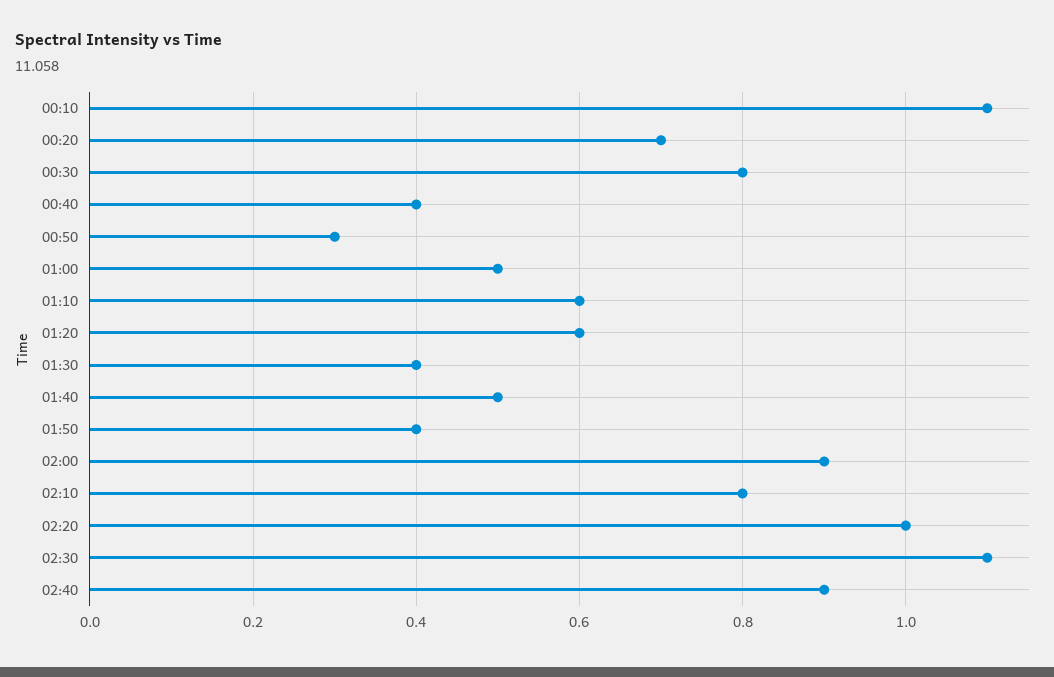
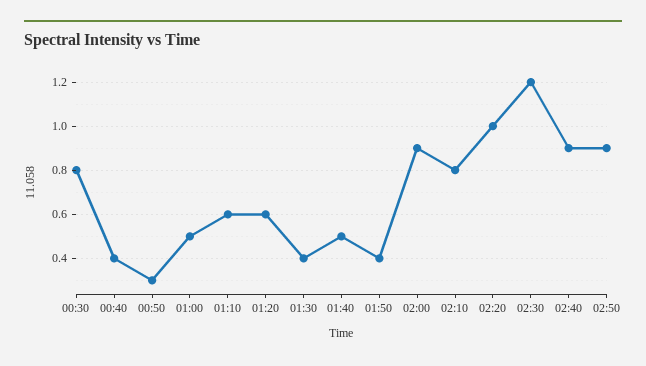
00:10: 1.1 -> none
00:20: 0.7 -> none
02:30: 1.1 -> 1.2
02:50: none -> 0.9

